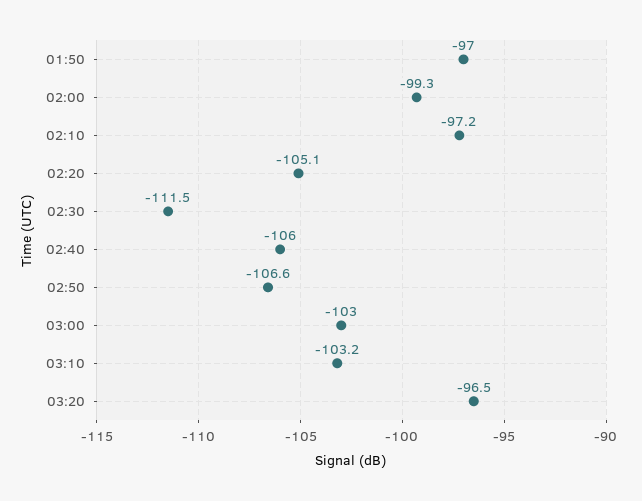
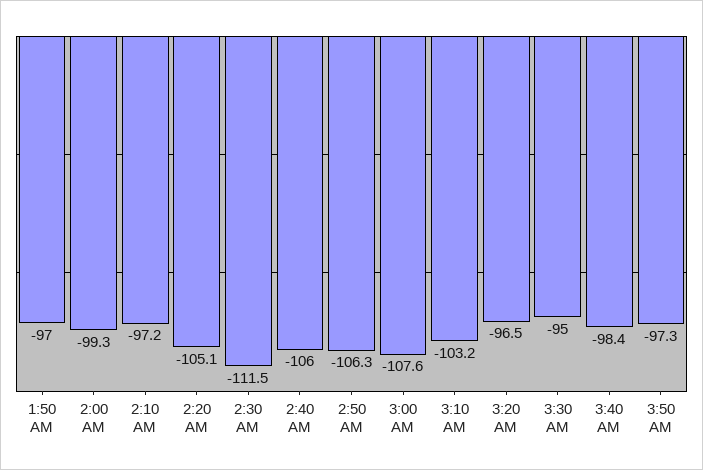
02:50: -106.6 -> -106.3
03:00: -103 -> -107.6
3:30 AM: none -> -95
3:40 AM: none -> -98.4
3:50 AM: none -> -97.3

